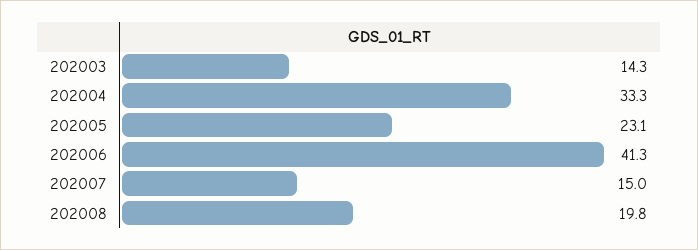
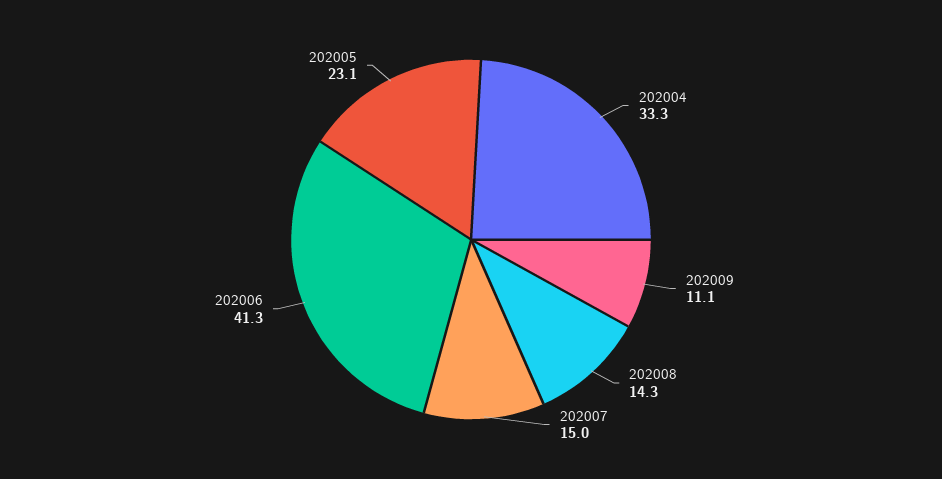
202003: 14.3 -> none
202008: 19.8 -> 14.3
202009: none -> 11.1

